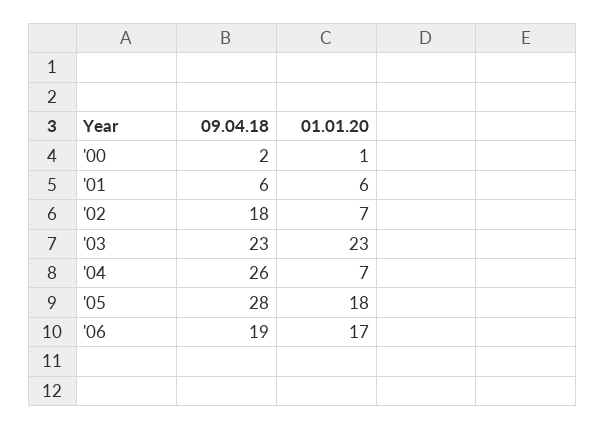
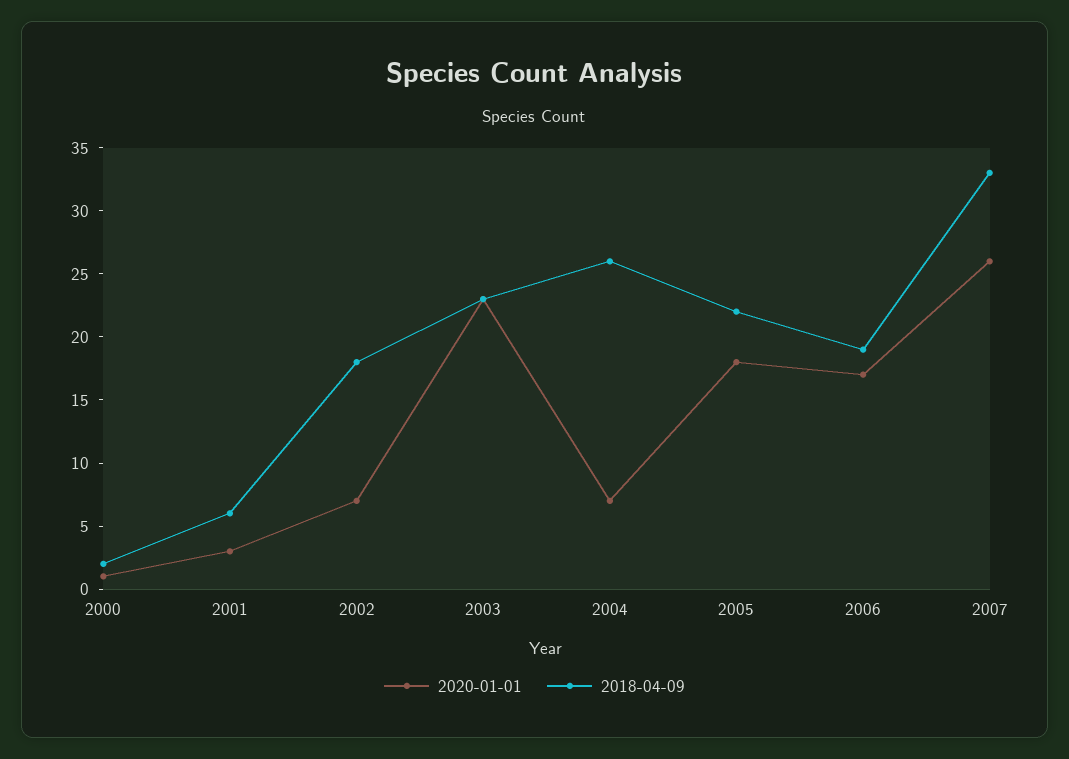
01.01.20, '01: 6 -> 3
09.04.18, '05: 28 -> 22
01.01.20, 2007: none -> 26
09.04.18, 2007: none -> 33

